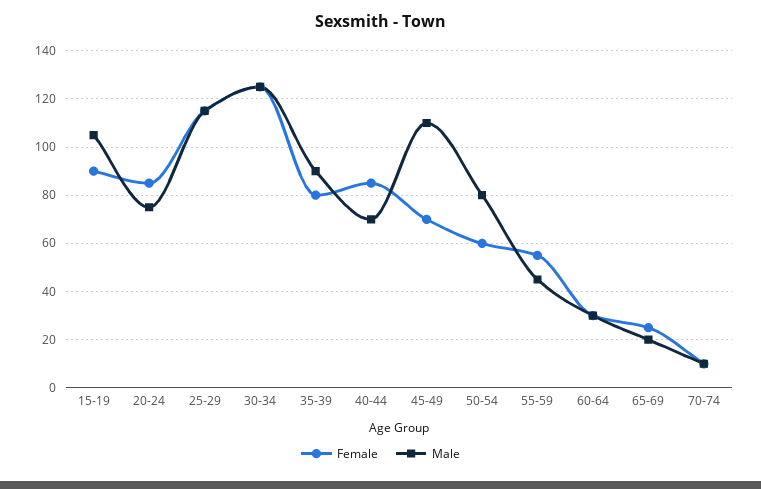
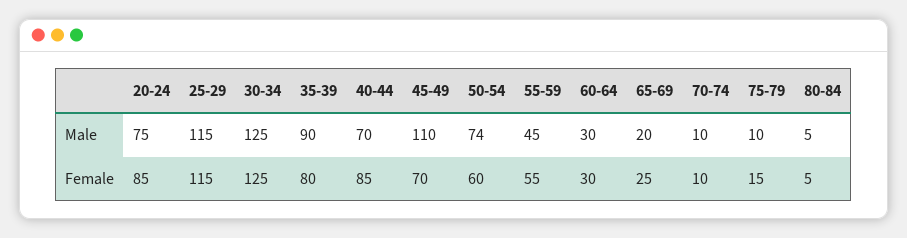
Female, 15-19: 90 -> none
Male, 15-19: 105 -> none
Male, 50-54: 80 -> 74
Male, 75-79: none -> 10
Male, 80-84: none -> 5
Female, 75-79: none -> 15
Female, 80-84: none -> 5

